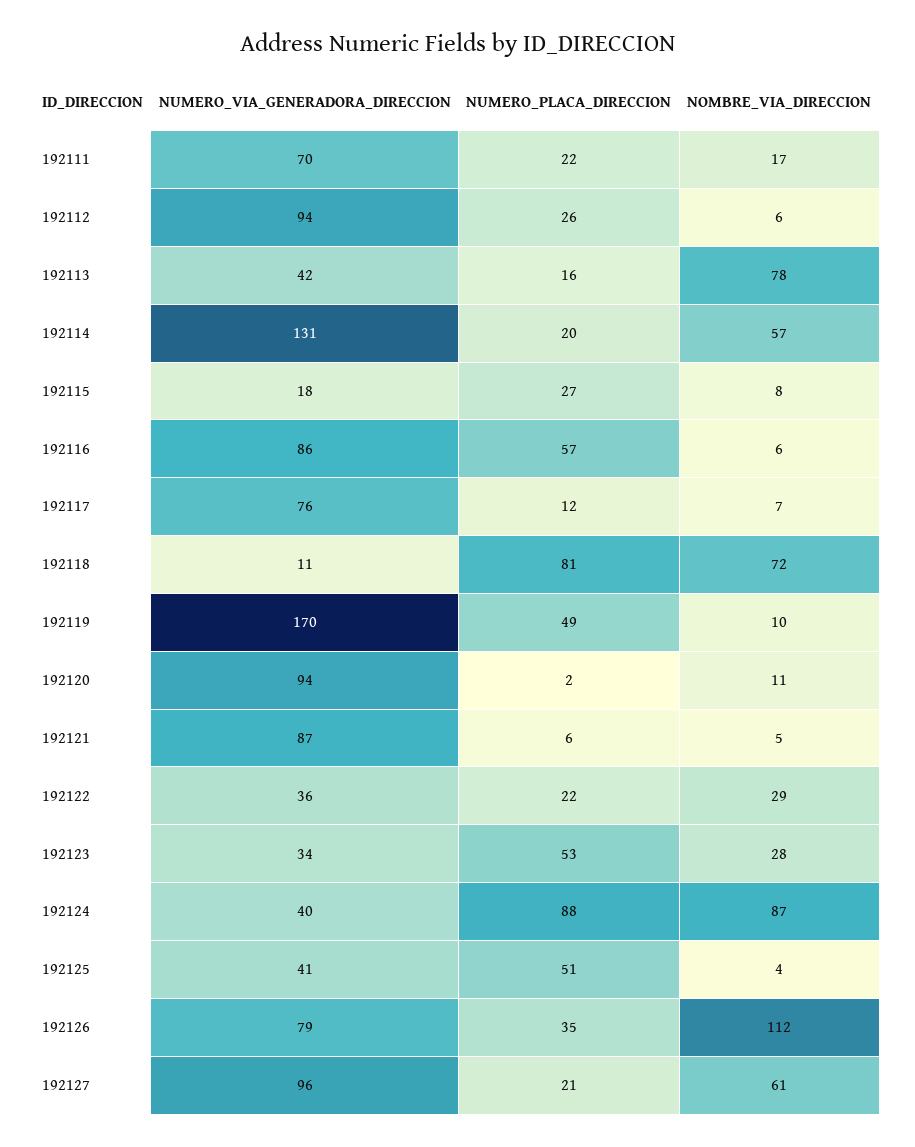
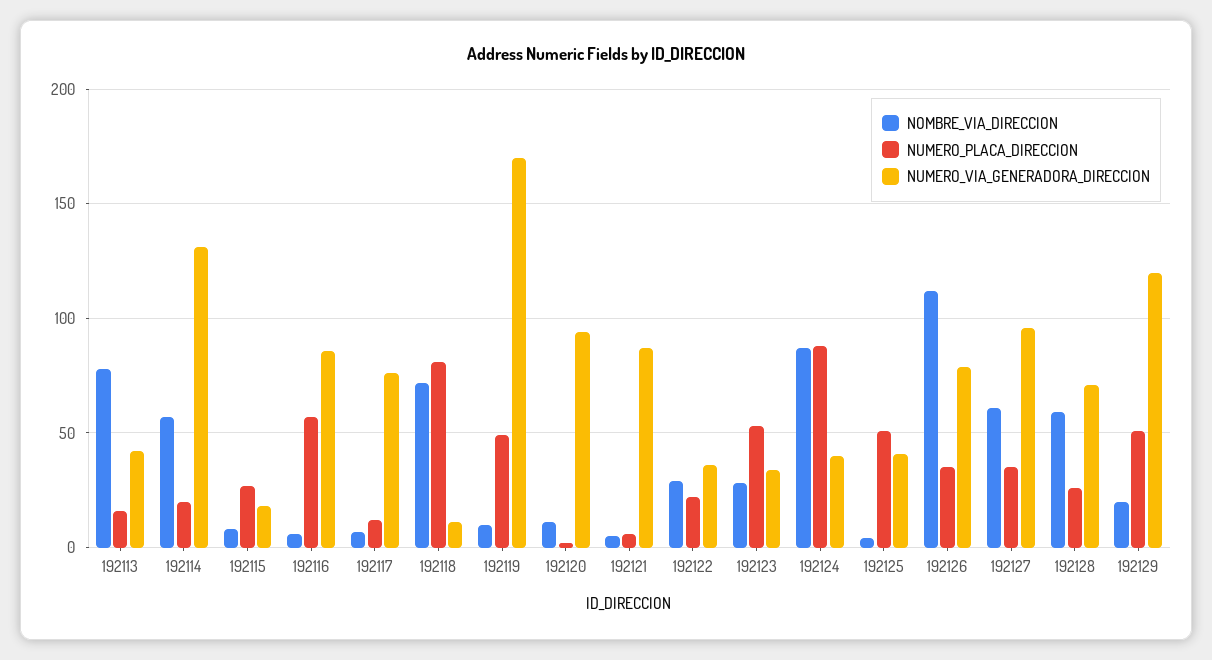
NUMERO_VIA_GENERADORA_DIRECCION, 192111: 70 -> none
NUMERO_PLACA_DIRECCION, 192111: 22 -> none
NOMBRE_VIA_DIRECCION, 192111: 17 -> none
NUMERO_VIA_GENERADORA_DIRECCION, 192112: 94 -> none
NUMERO_PLACA_DIRECCION, 192112: 26 -> none
NOMBRE_VIA_DIRECCION, 192112: 6 -> none
NUMERO_PLACA_DIRECCION, 192127: 21 -> 35
NOMBRE_VIA_DIRECCION, 192128: none -> 60
NUMERO_PLACA_DIRECCION, 192128: none -> 25
NUMERO_VIA_GENERADORA_DIRECCION, 192128: none -> 70
NOMBRE_VIA_DIRECCION, 192129: none -> 20
NUMERO_PLACA_DIRECCION, 192129: none -> 50
NUMERO_VIA_GENERADORA_DIRECCION, 192129: none -> 120

